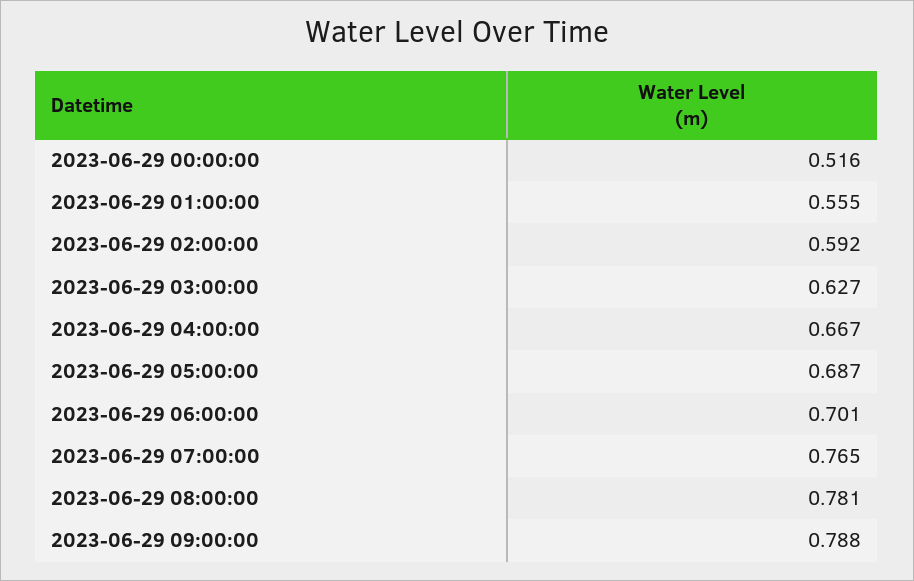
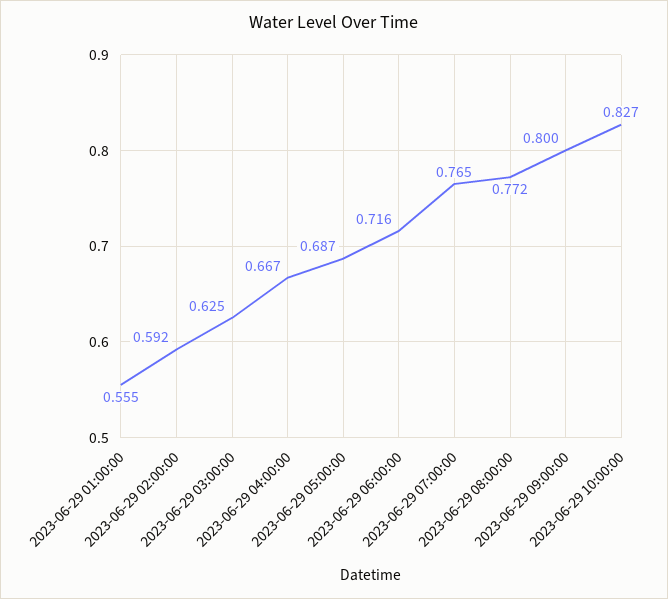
2023-06-29 00:00:00: 0.516 -> none
2023-06-29 03:00:00: 0.627 -> 0.625
2023-06-29 06:00:00: 0.701 -> 0.716
2023-06-29 08:00:00: 0.781 -> 0.772
2023-06-29 09:00:00: 0.788 -> 0.8
2023-06-29 10:00:00: none -> 0.827

